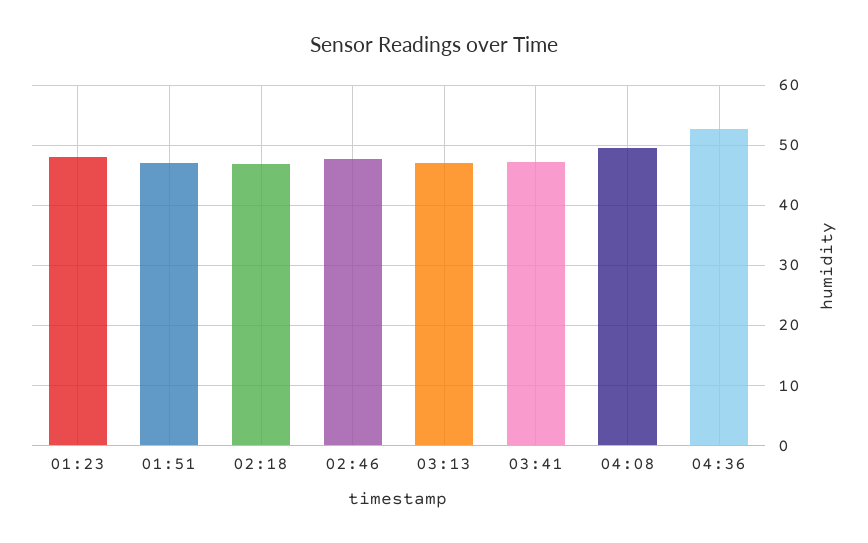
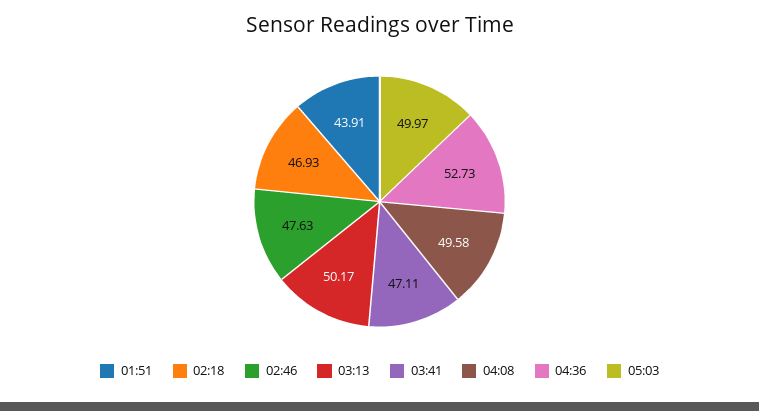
01:23: 48 -> none
01:51: 47 -> 43.91
03:13: 47 -> 50.17
05:03: none -> 49.97

